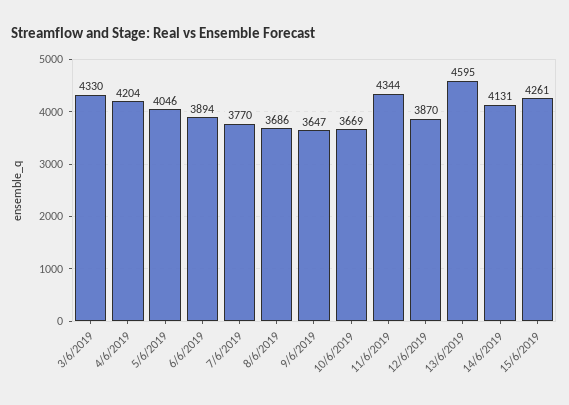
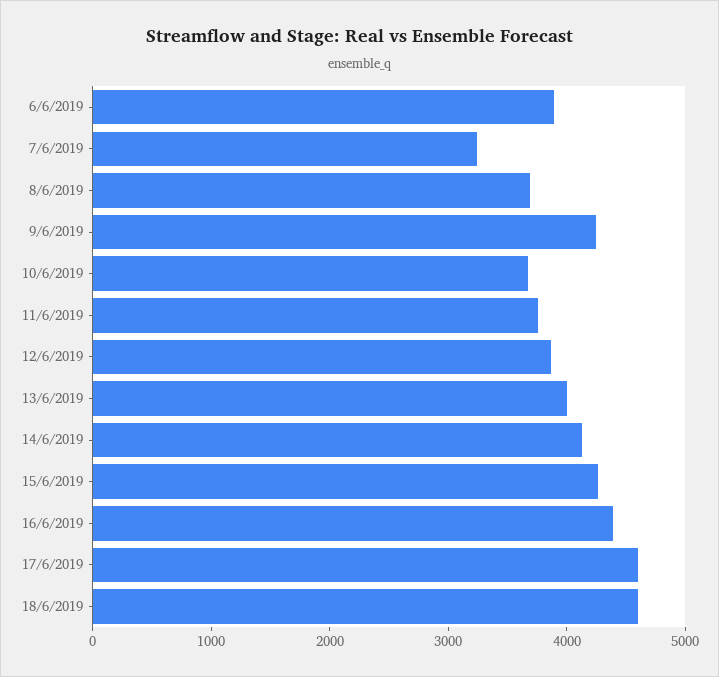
3/6/2019: 4330 -> none
4/6/2019: 4204 -> none
5/6/2019: 4046 -> none
7/6/2019: 3770 -> 3200
9/6/2019: 3647 -> 4200
11/6/2019: 4344 -> 3800
13/6/2019: 4595 -> 4000
16/6/2019: none -> 4400
17/6/2019: none -> 4600
18/6/2019: none -> 4600

